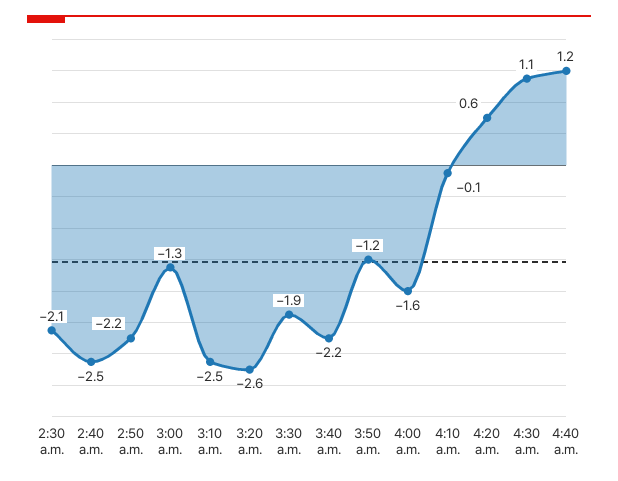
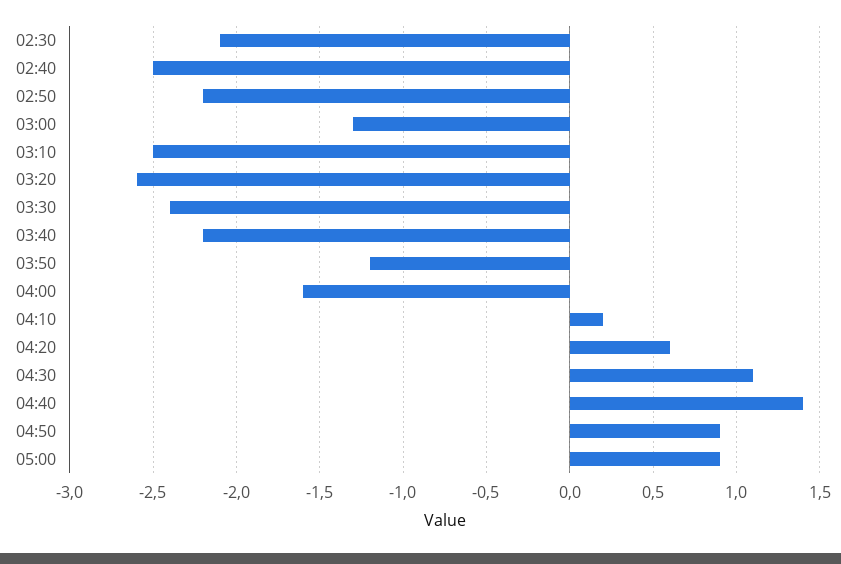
3:30 a.m.: -1.9 -> -2.4
4:10 a.m.: -0.1 -> 0.2
4:40 a.m.: 1.2 -> 1.4
04:50: none -> 0.9
05:00: none -> 0.9

